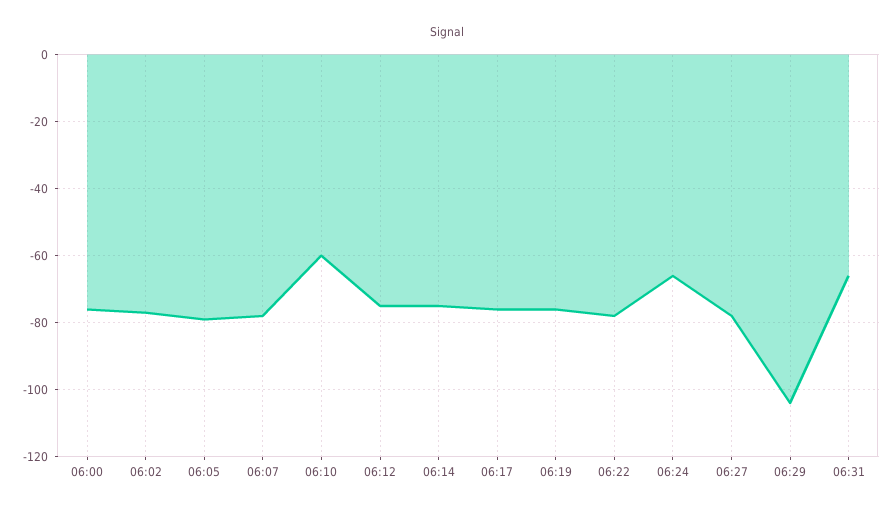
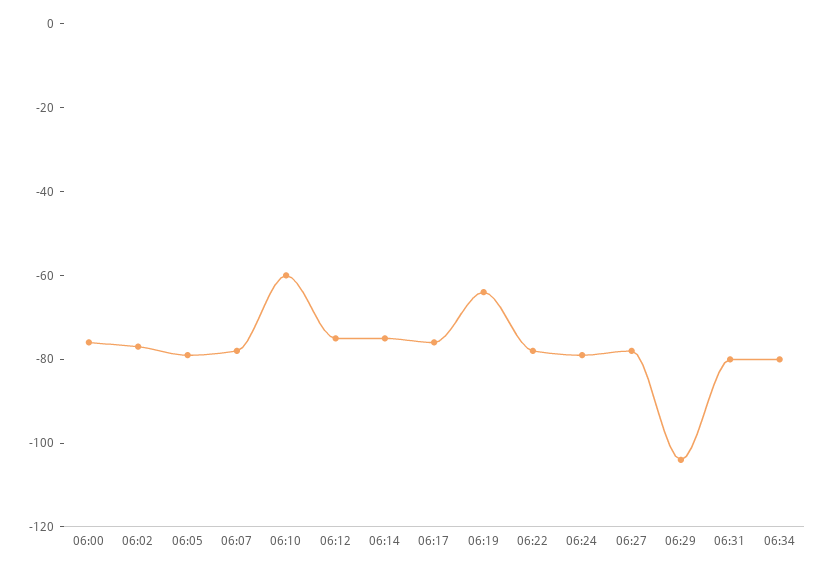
06:19: -75 -> -65
06:24: -65 -> -80
06:31: -65 -> -80
06:34: none -> -80

